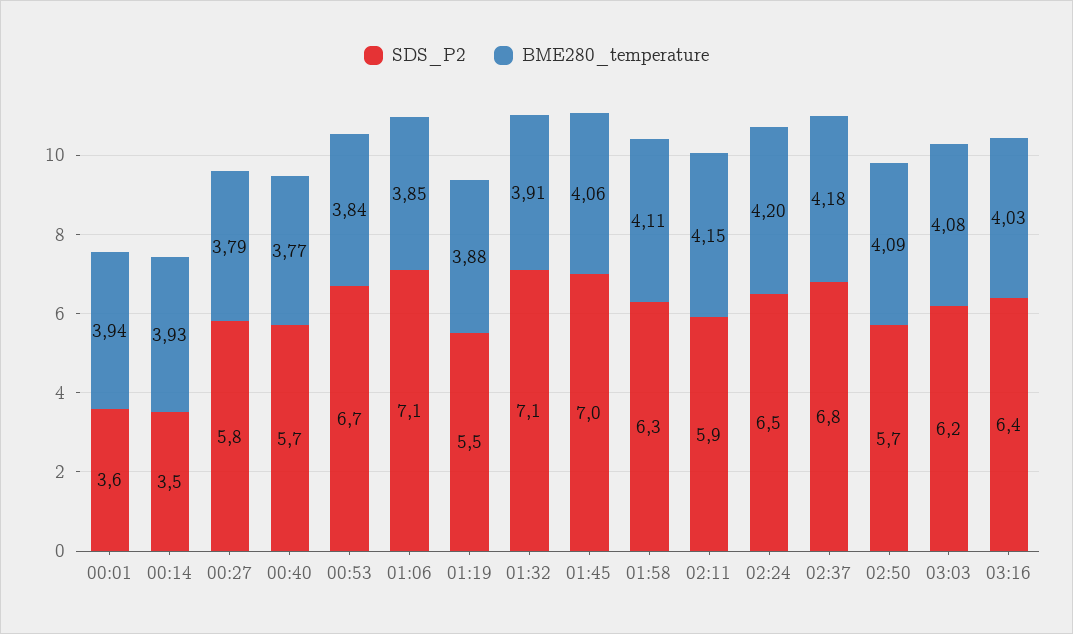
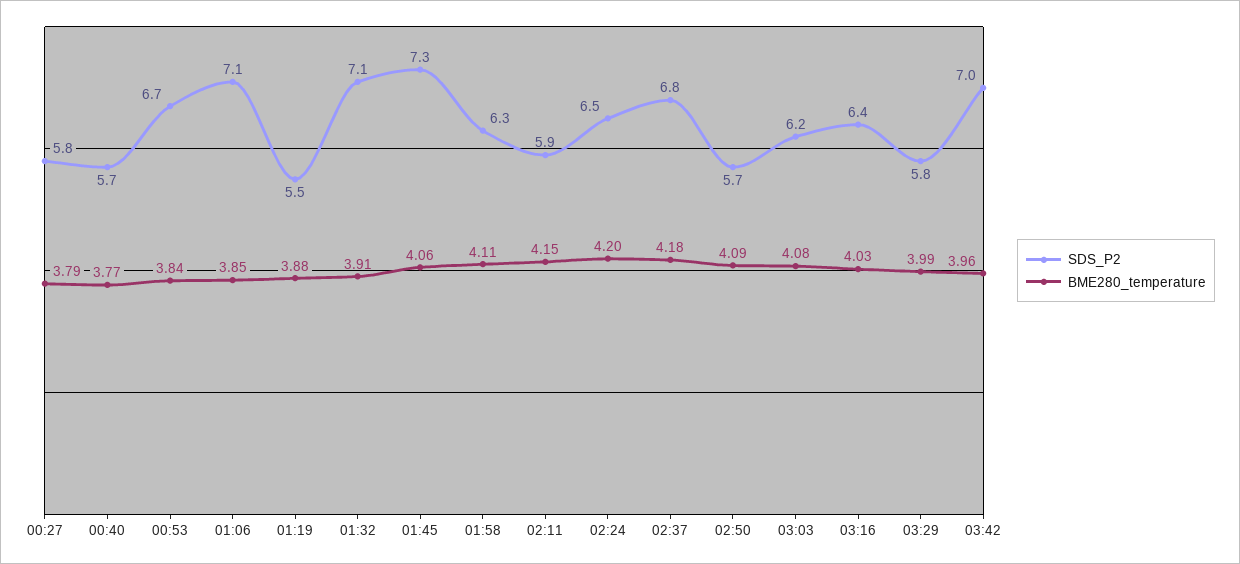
SDS_P2, 00:01: 3.6 -> none
BME280_temperature, 00:01: 3.94 -> none
SDS_P2, 00:14: 3.5 -> none
BME280_temperature, 00:14: 3.93 -> none
SDS_P2, 01:45: 7 -> 7.3
SDS_P2, 03:29: none -> 5.8
BME280_temperature, 03:29: none -> 3.99
SDS_P2, 03:42: none -> 7
BME280_temperature, 03:42: none -> 3.96

